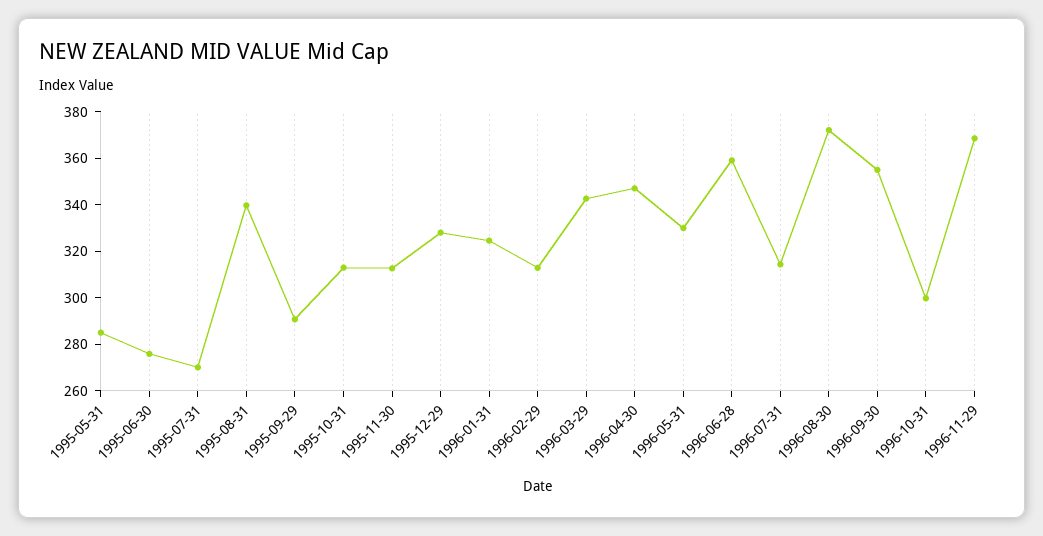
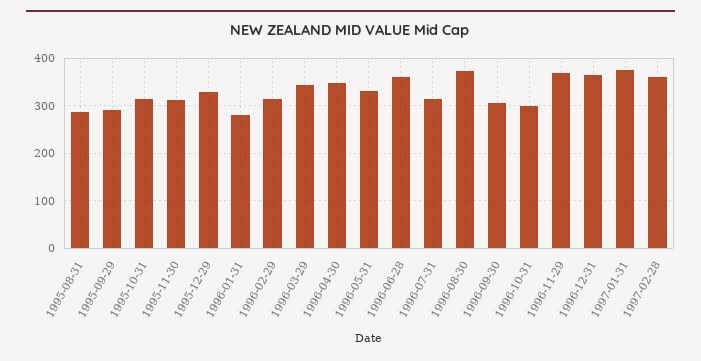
1995-05-31: 285 -> none
1995-06-30: 275 -> none
1995-07-31: 270 -> none
1995-08-31: 340 -> 280
1996-01-31: 325 -> 280
1996-09-30: 355 -> 300
1996-12-31: none -> 360
1997-01-31: none -> 380
1997-02-28: none -> 360

